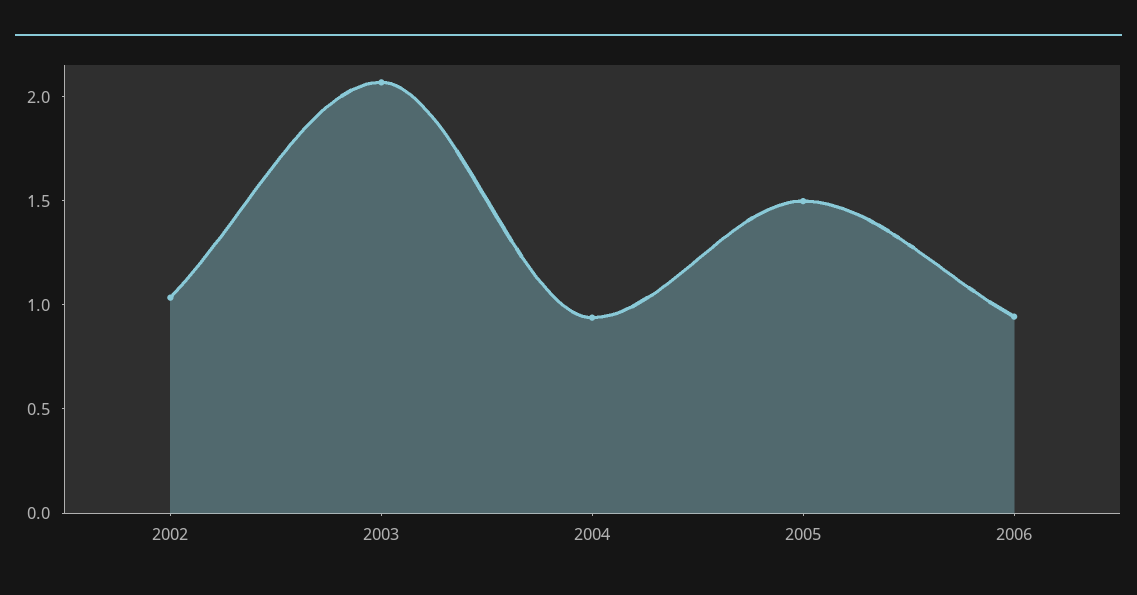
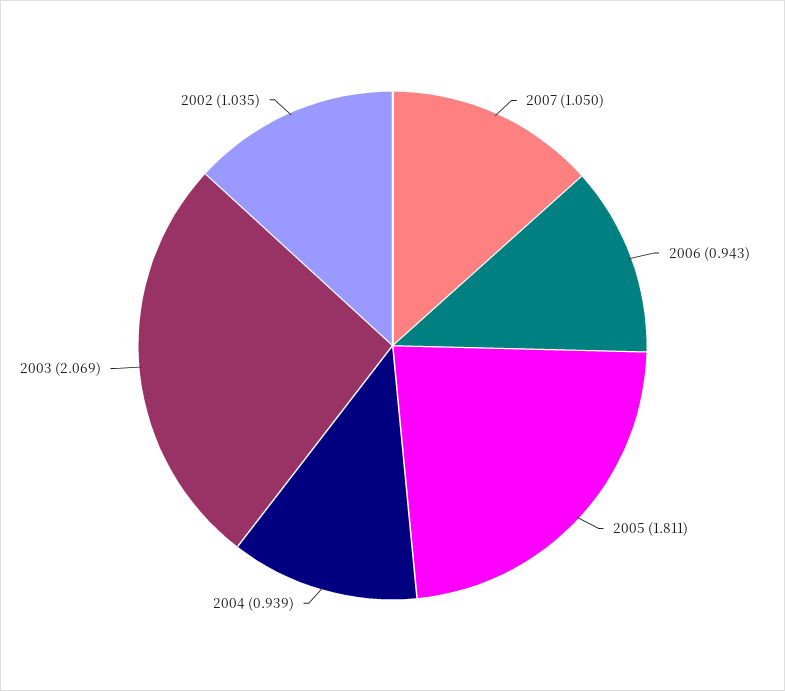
2005: 1.5 -> 1.811
2007: none -> 1.05

